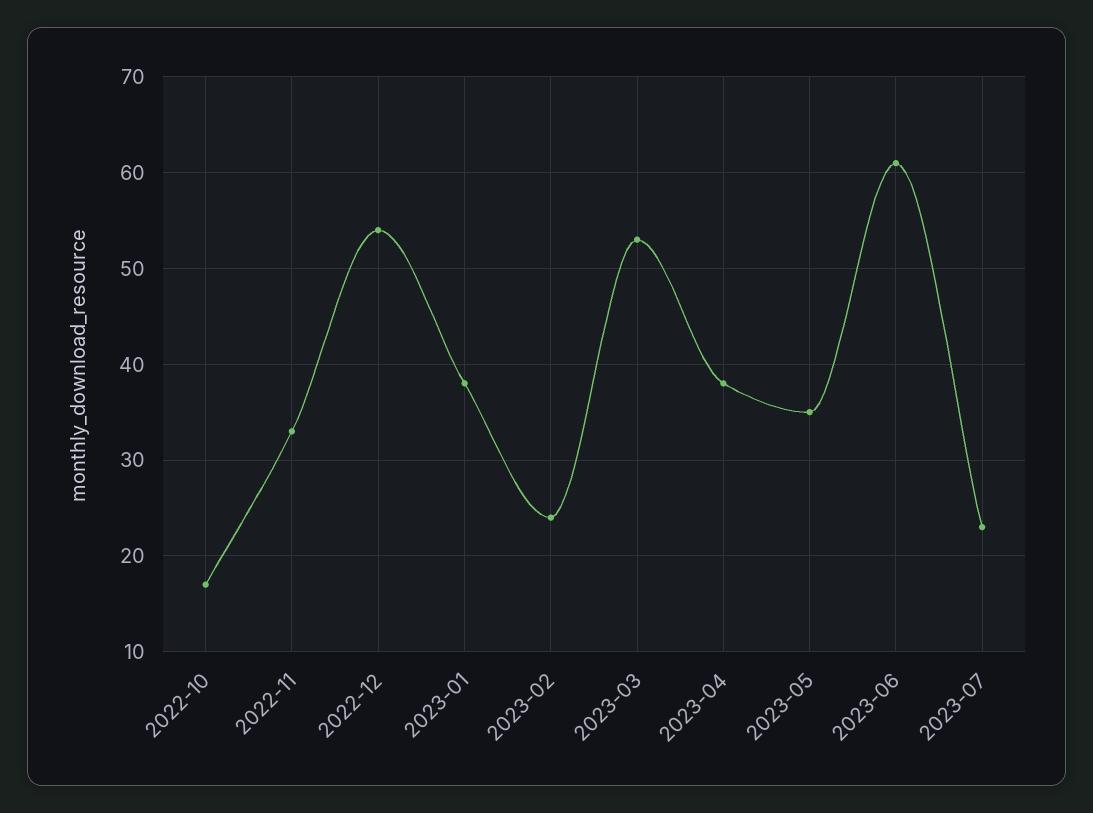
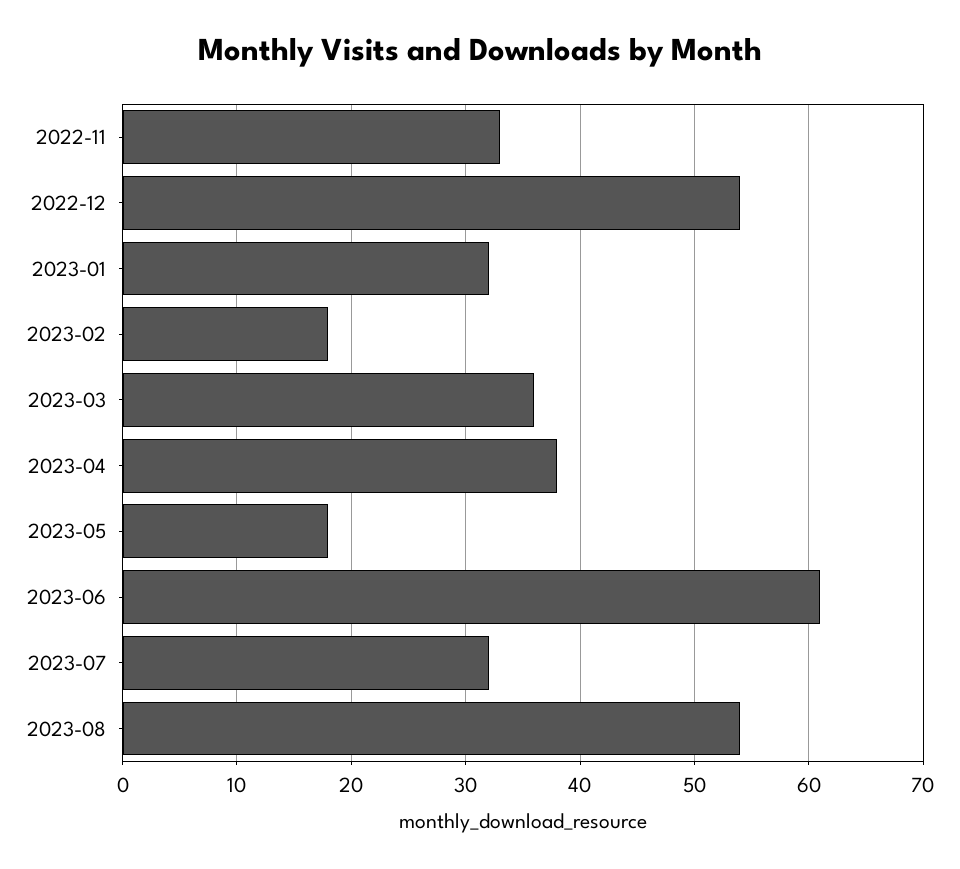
2022-10: 17 -> none
2023-01: 38 -> 32
2023-02: 24 -> 18
2023-03: 53 -> 36
2023-05: 35 -> 18
2023-07: 23 -> 32
2023-08: none -> 54

